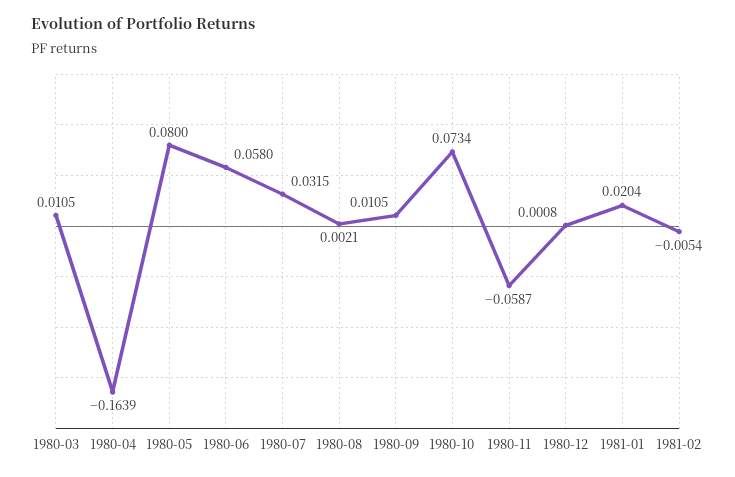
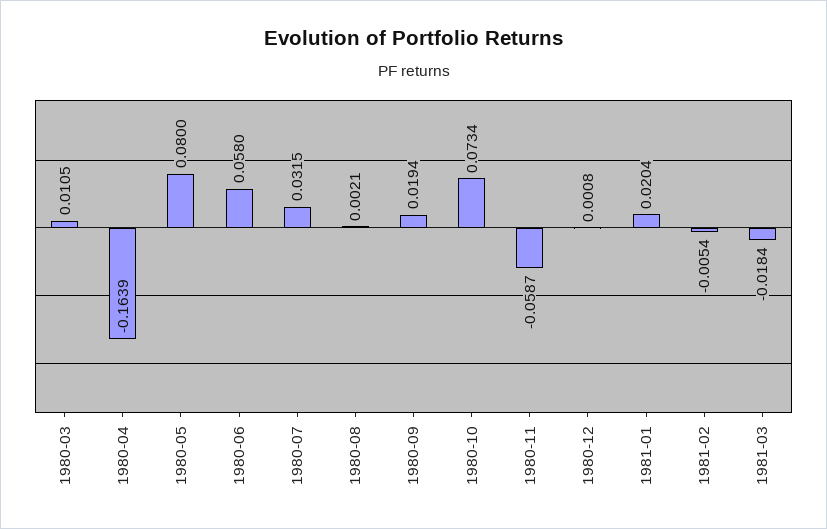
1980-09: 0.0105 -> 0.0194
1981-03: none -> -0.0184

